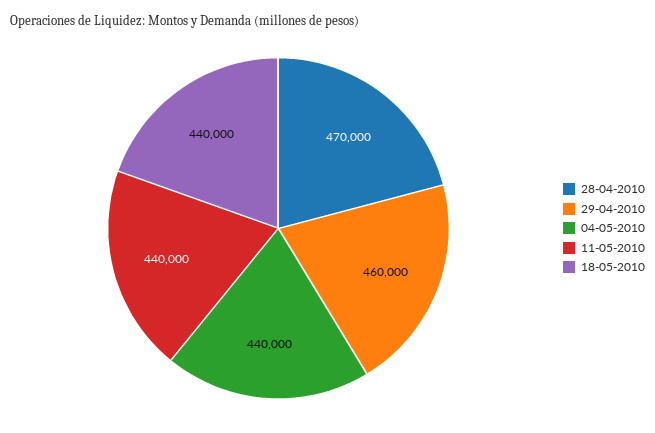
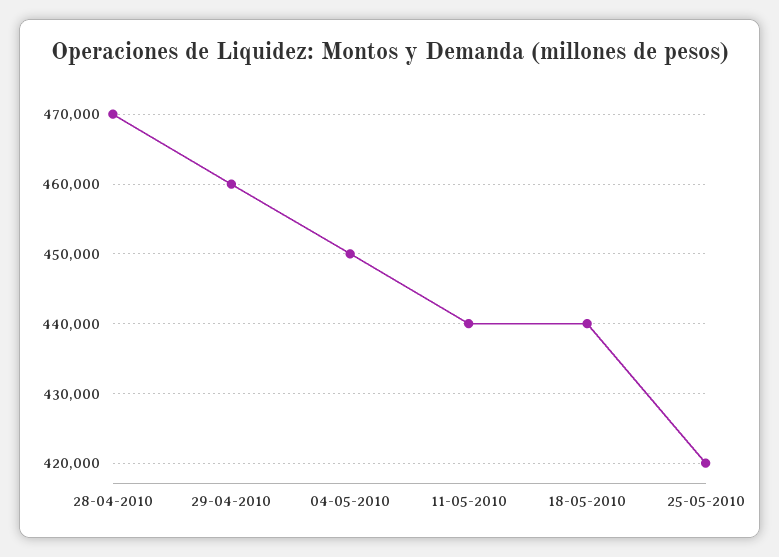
04-05-2010: 440000 -> 450000
25-05-2010: none -> 420000

